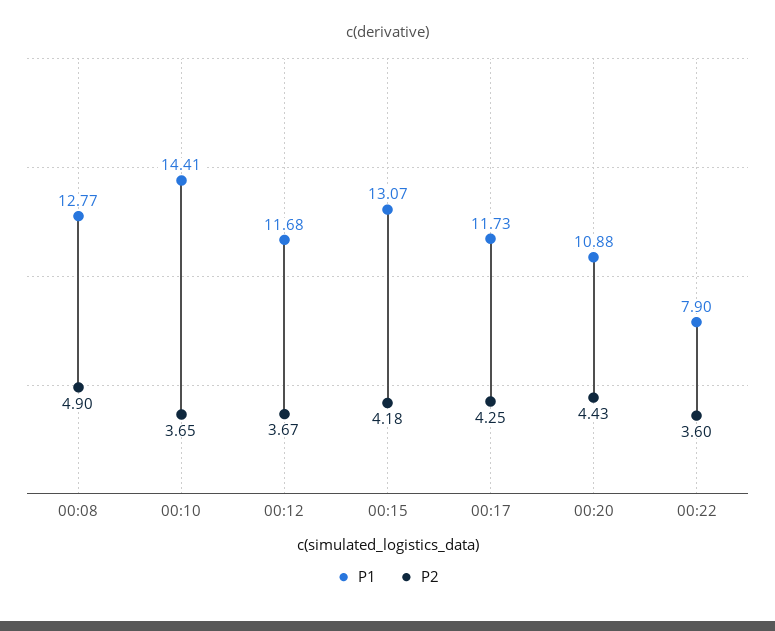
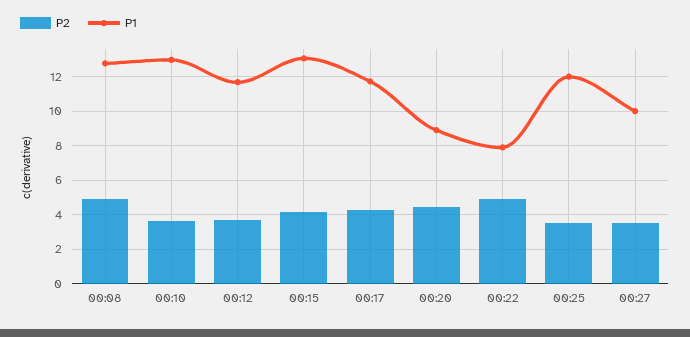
P1, 00:10: 14.41 -> 13
P1, 00:20: 10.88 -> 9
P2, 00:22: 3.6 -> 5
P2, 00:25: none -> 3.5
P1, 00:25: none -> 12
P2, 00:27: none -> 3.5
P1, 00:27: none -> 10

